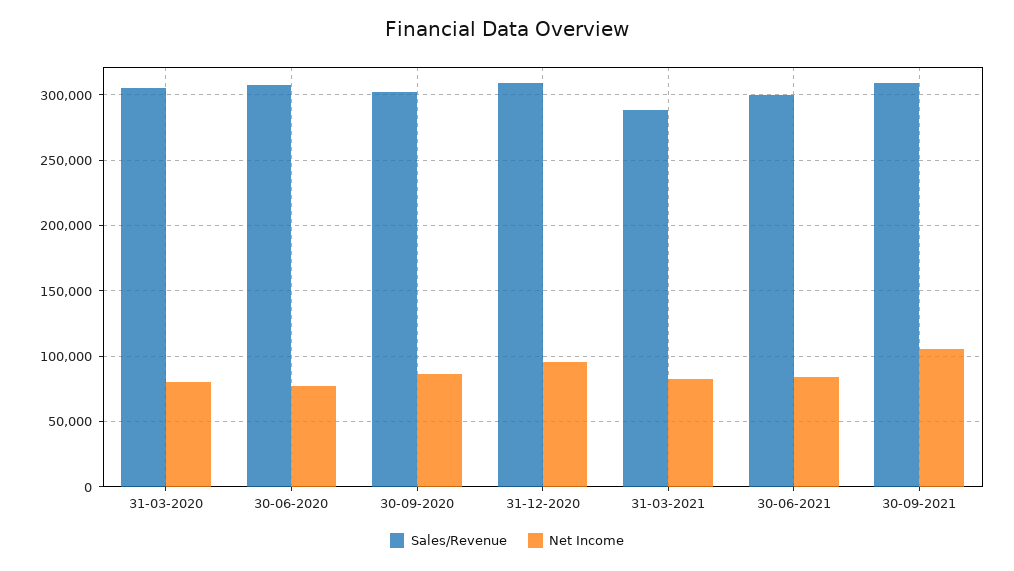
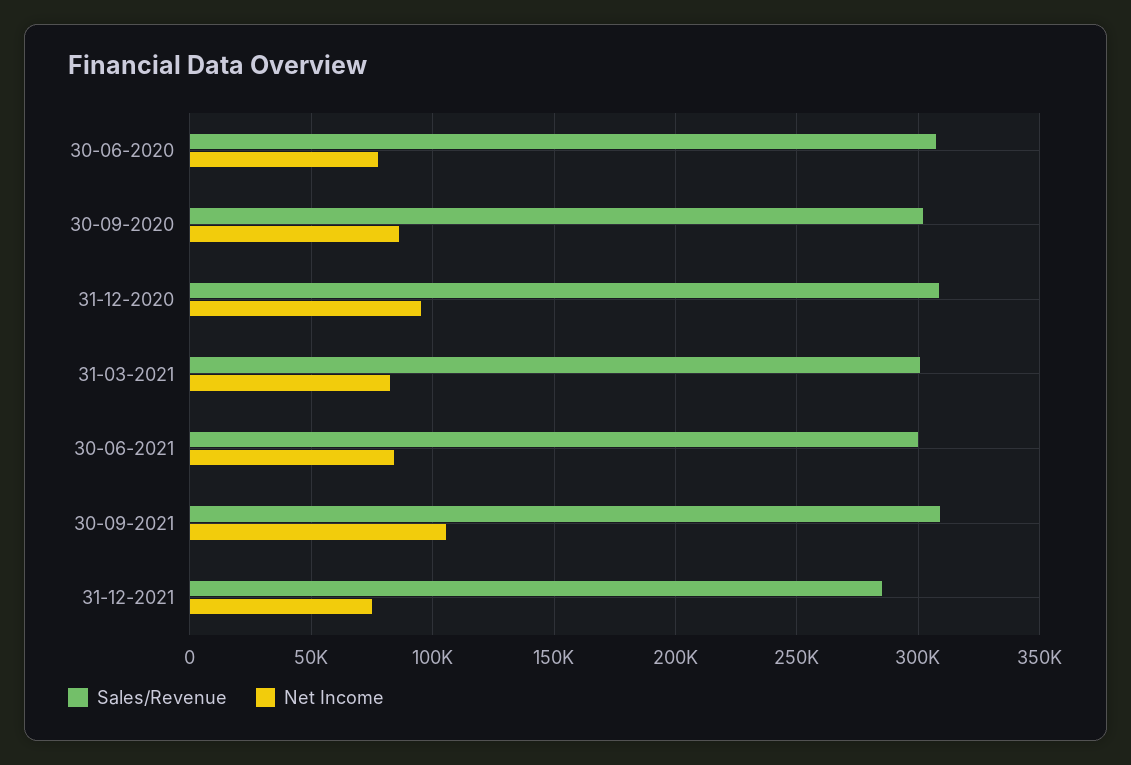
Sales/Revenue, 31-03-2020: 305000 -> none
Net Income, 31-03-2020: 80000 -> none
Sales/Revenue, 31-03-2021: 290000 -> 300000
Sales/Revenue, 31-12-2021: none -> 285000
Net Income, 31-12-2021: none -> 75000

